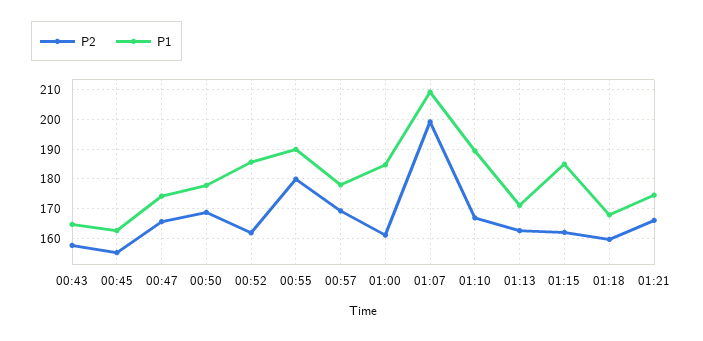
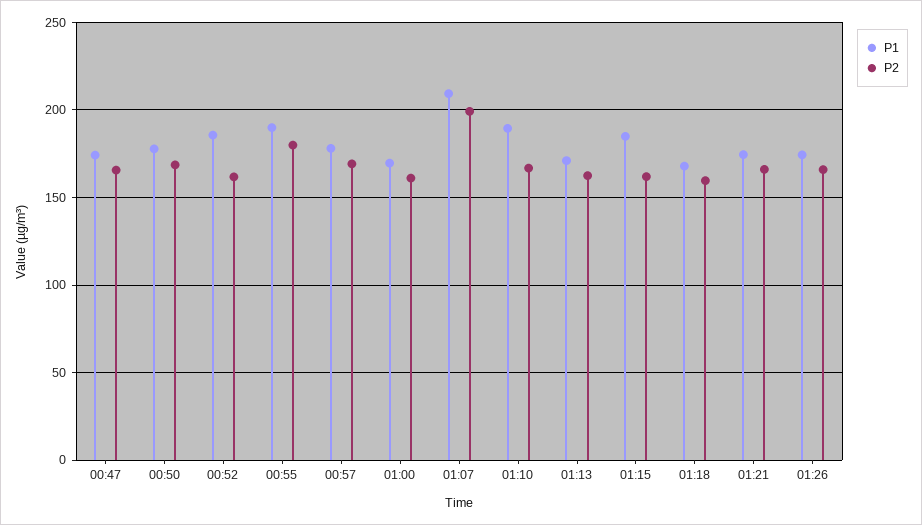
P2, 00:43: 157.5 -> none
P1, 00:43: 165 -> none
P2, 00:45: 155 -> none
P1, 00:45: 162.5 -> none
P1, 01:00: 185 -> 170
P1, 01:26: none -> 175
P2, 01:26: none -> 165

